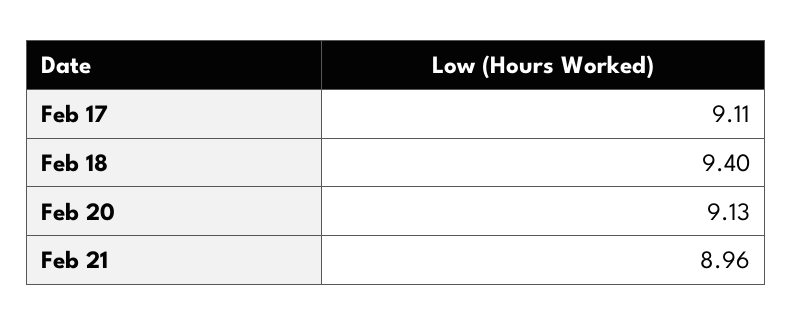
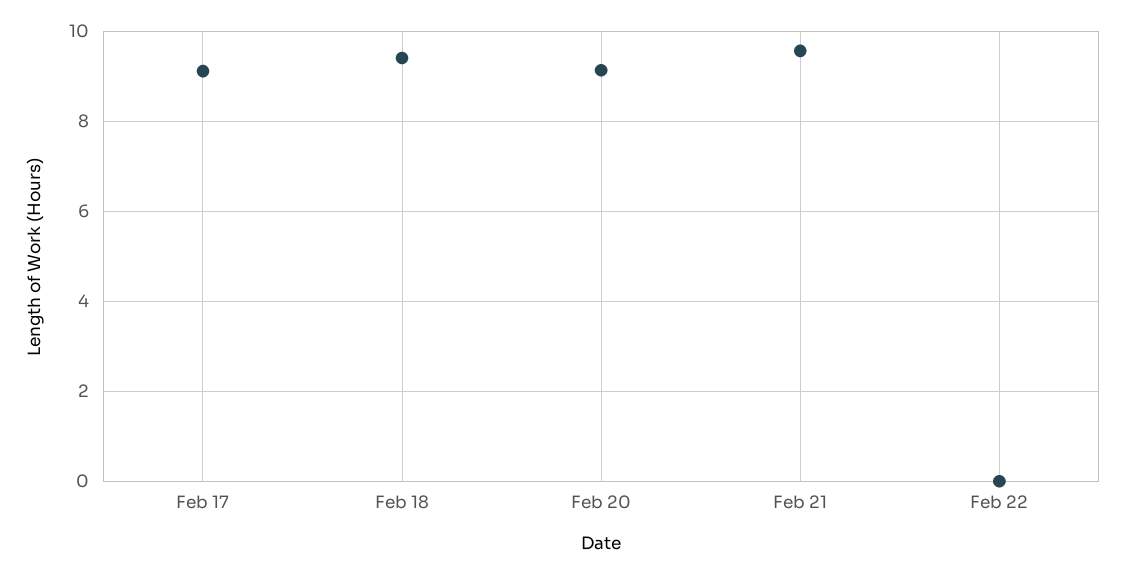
Feb 21: 8.96 -> 9.6
Feb 22: none -> 0

